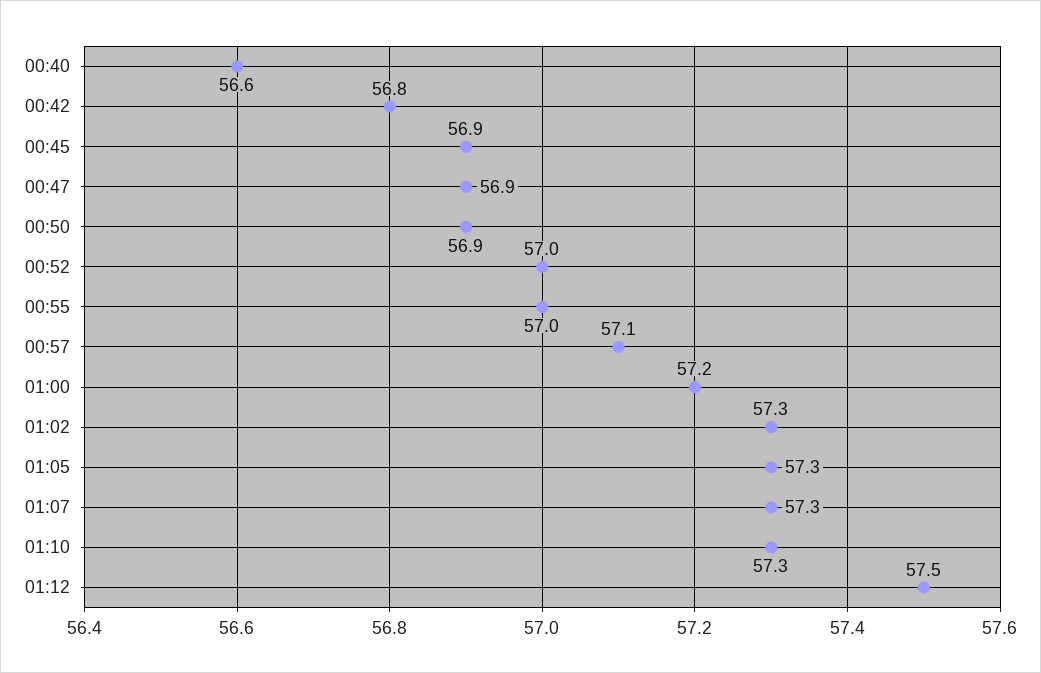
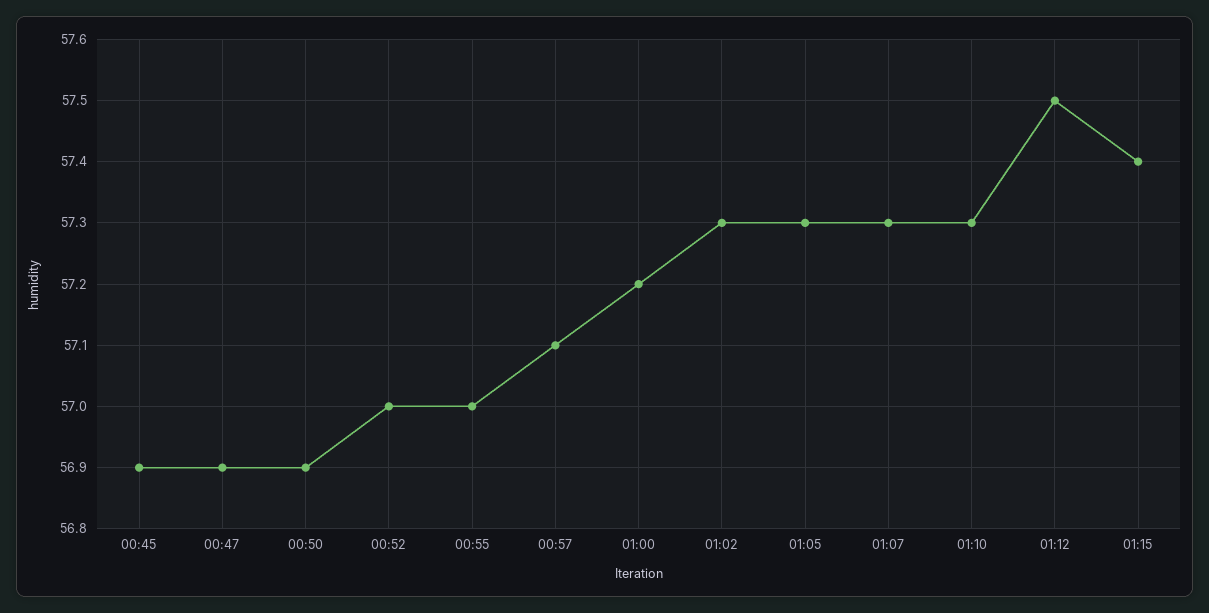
00:40: 56.6 -> none
00:42: 56.8 -> none
01:15: none -> 57.4

